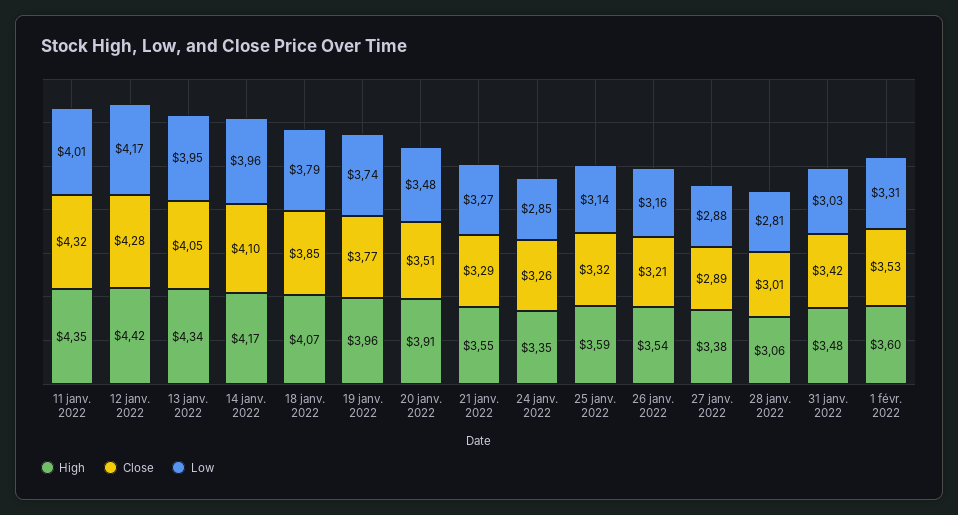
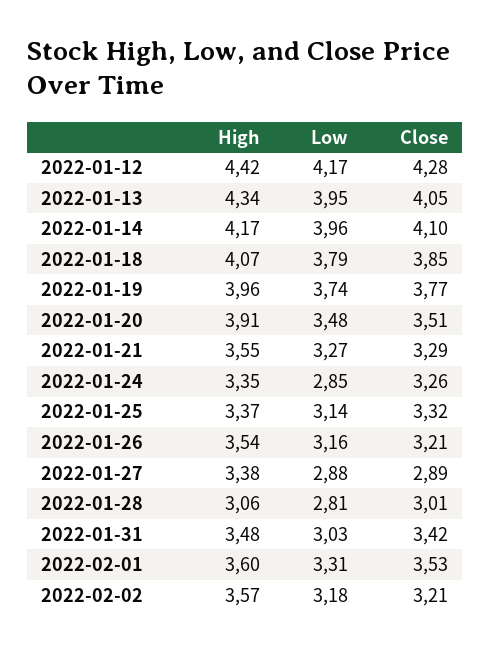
High, 11 janv. 2022: 4.35 -> none
Close, 11 janv. 2022: 4.32 -> none
Low, 11 janv. 2022: 4.01 -> none
High, 25 janv. 2022: 3.59 -> 3.37
High, 2022-02-02: none -> 3.57
Low, 2022-02-02: none -> 3.18
Close, 2022-02-02: none -> 3.21

